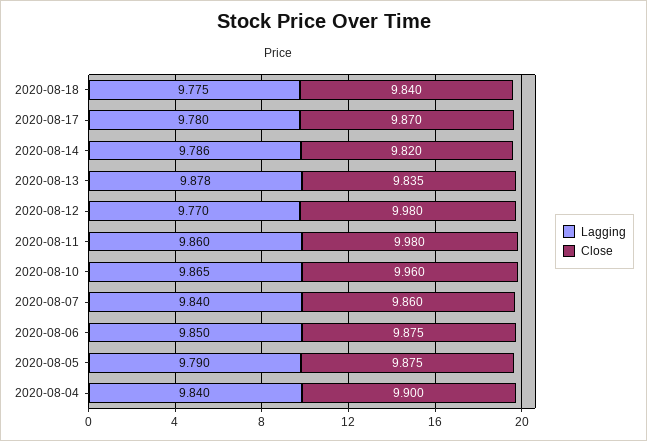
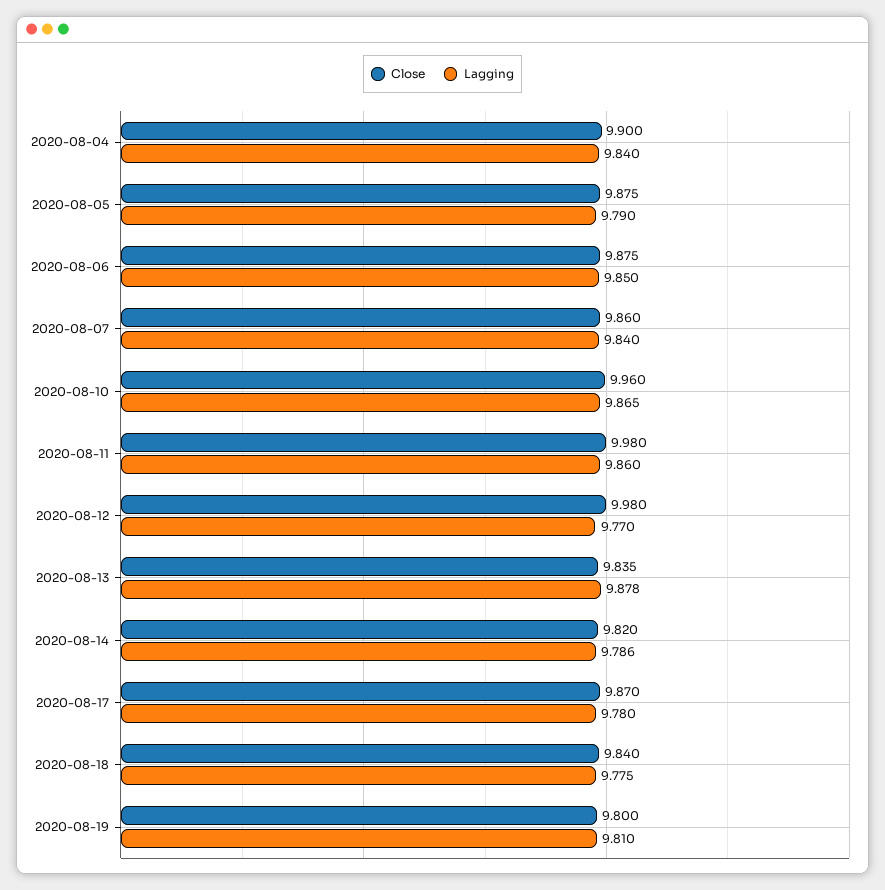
Close, 2020-08-19: none -> 9.8
Lagging, 2020-08-19: none -> 9.81

